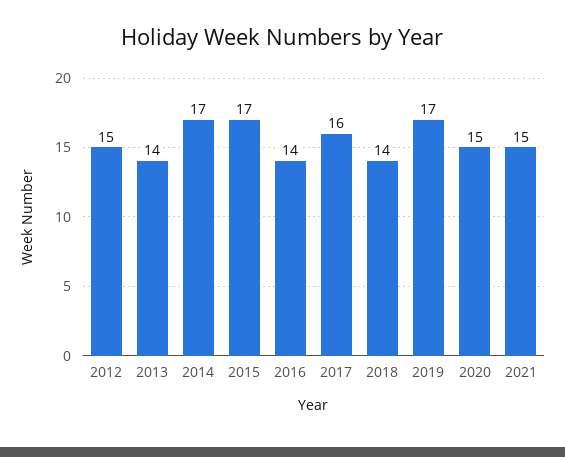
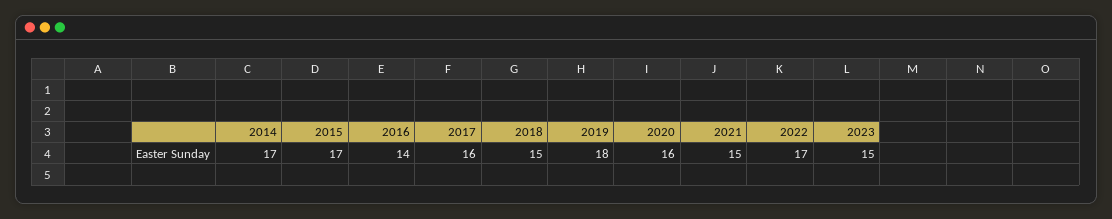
2012: 15 -> none
2013: 14 -> none
2018: 14 -> 15
2019: 17 -> 18
2020: 15 -> 16
2022: none -> 17
2023: none -> 15

